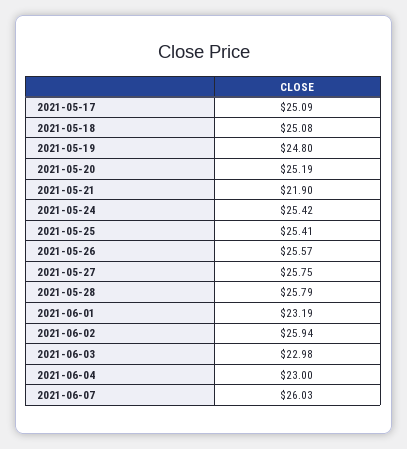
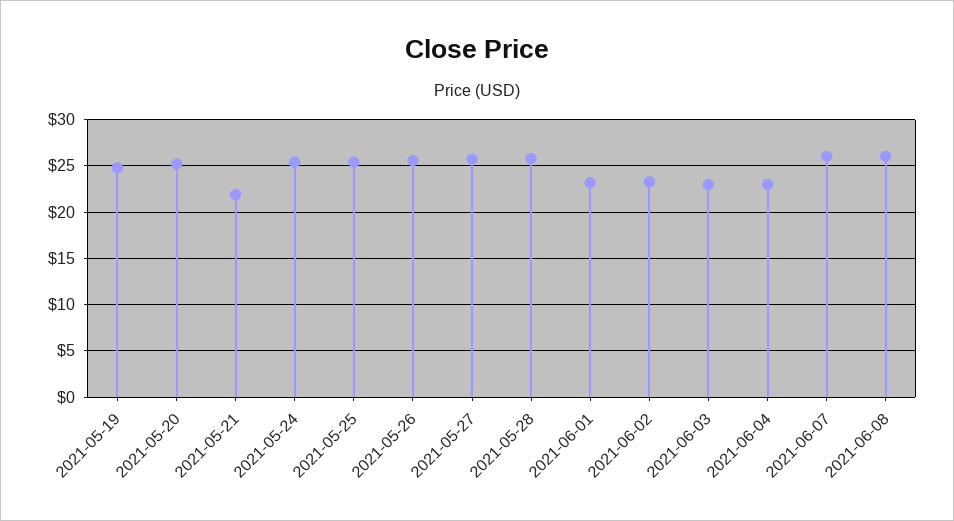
2021-05-17: 25.09 -> none
2021-05-18: 25.08 -> none
2021-06-02: 25.94 -> 23
2021-06-08: none -> 26

